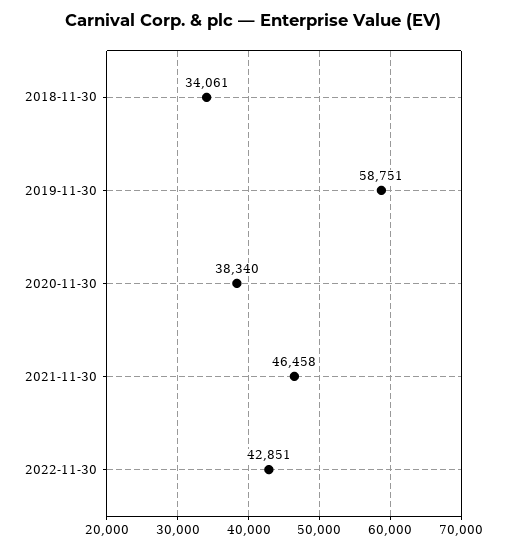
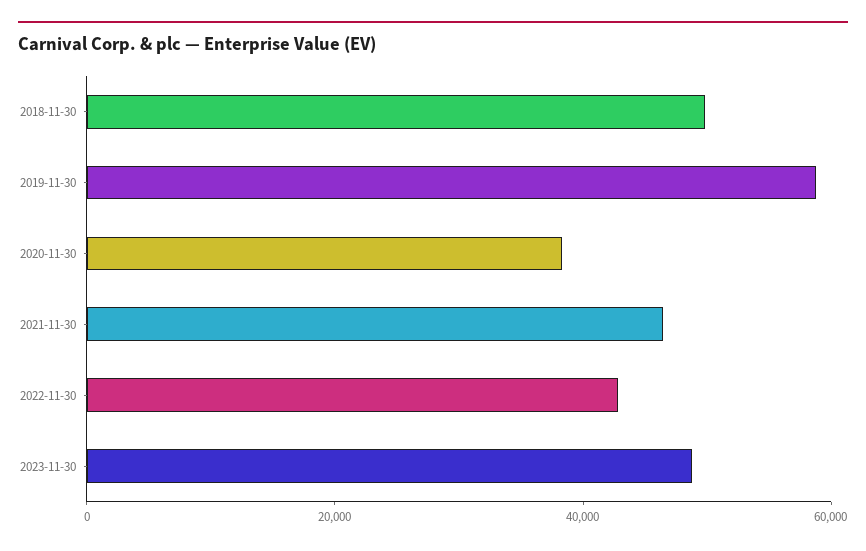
2018-11-30: 34061 -> 50000
2023-11-30: none -> 50000

